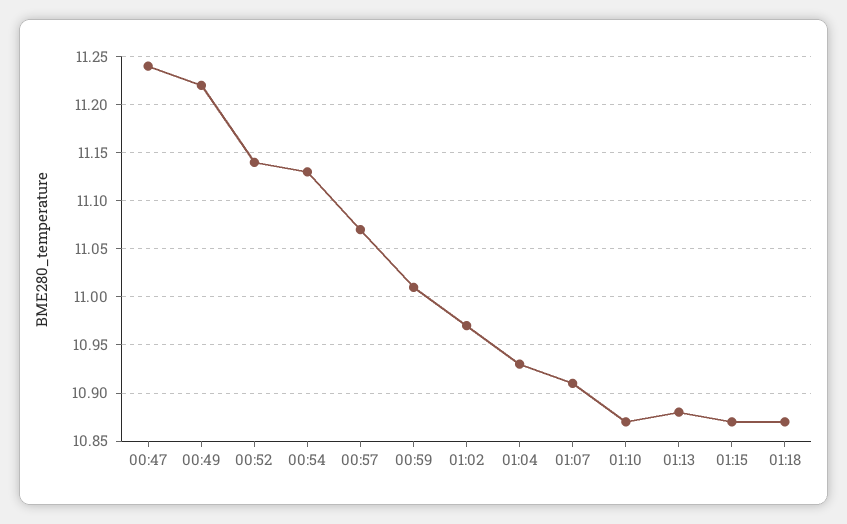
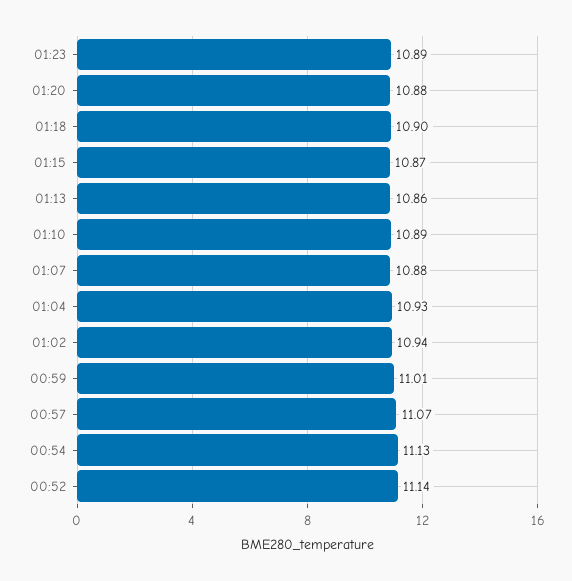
00:47: 11.24 -> none
00:49: 11.22 -> none
01:02: 10.97 -> 10.94
01:07: 10.91 -> 10.88
01:10: 10.87 -> 10.89
01:13: 10.88 -> 10.86
01:18: 10.87 -> 10.9
01:23: none -> 10.89
01:20: none -> 10.88

